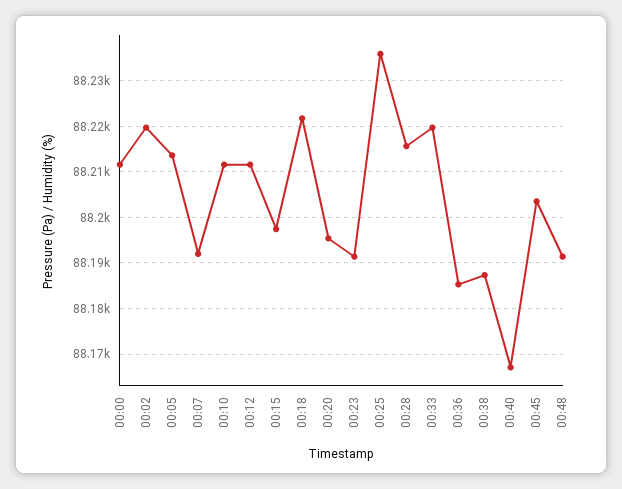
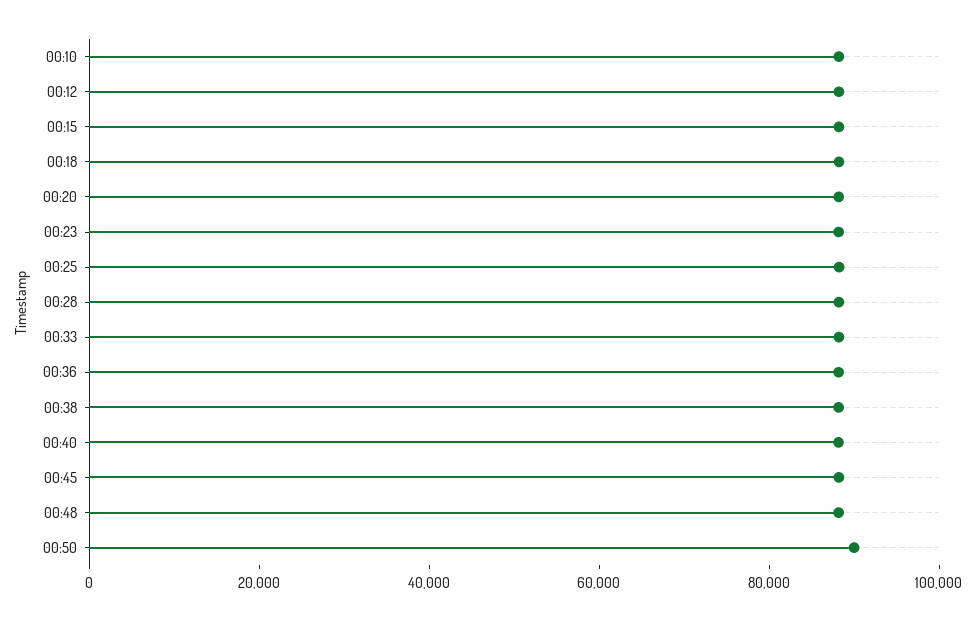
00:00: 88212 -> none
00:02: 88220 -> none
00:05: 88214 -> none
00:07: 88192 -> none
00:50: none -> 90000

